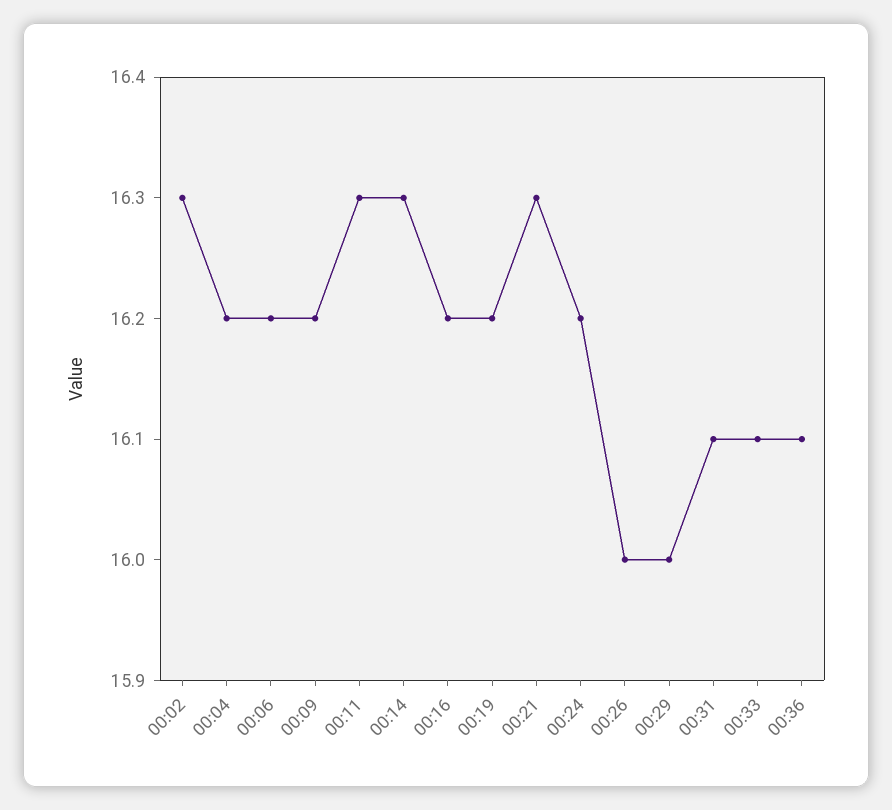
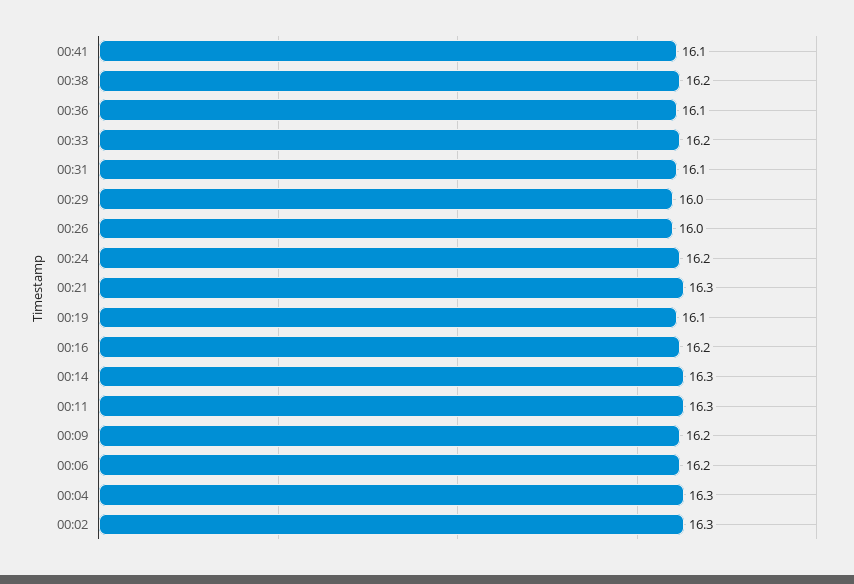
00:04: 16.2 -> 16.3
00:19: 16.2 -> 16.1
00:33: 16.1 -> 16.2
00:41: none -> 16.1
00:38: none -> 16.2

